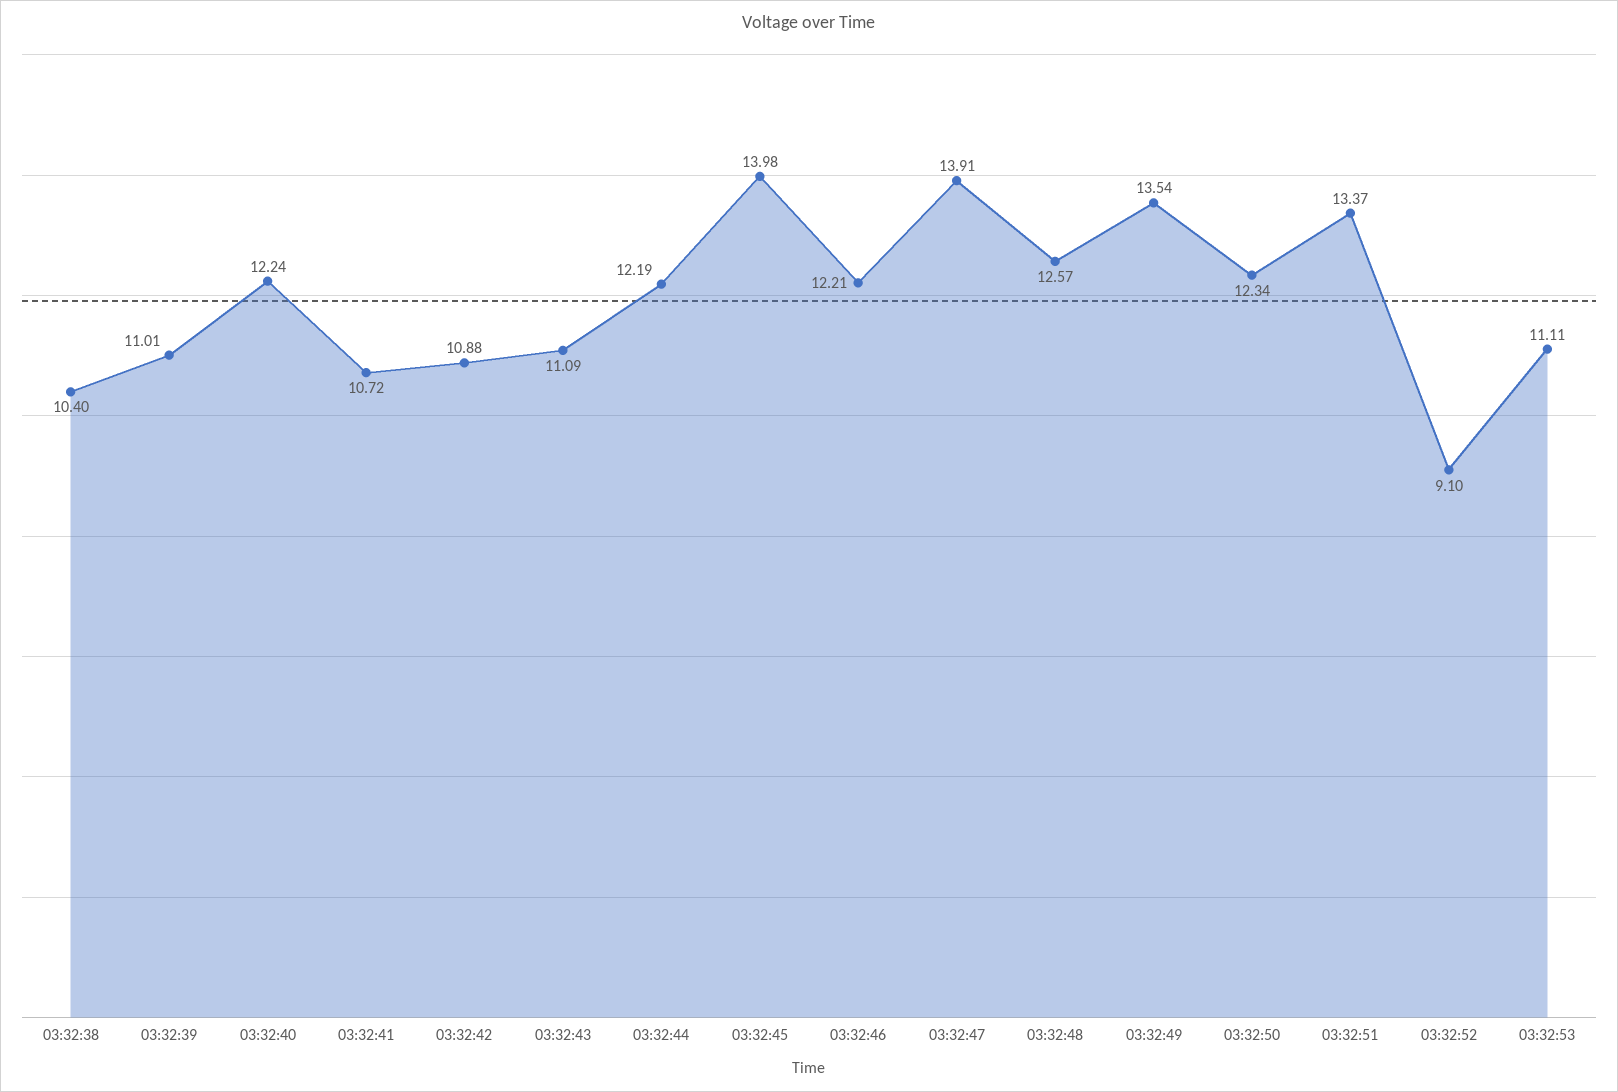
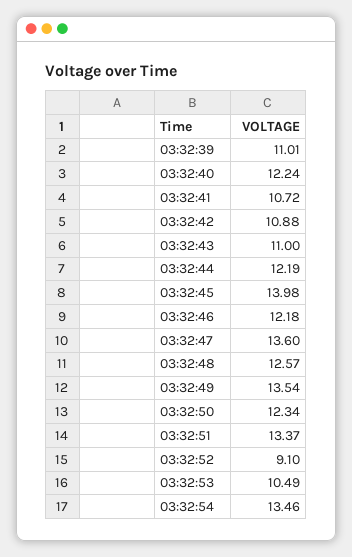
03:32:38: 10.4 -> none
03:32:43: 11.09 -> 11
03:32:46: 12.21 -> 12.18
03:32:47: 13.91 -> 13.6
03:32:53: 11.11 -> 10.49
03:32:54: none -> 13.46

